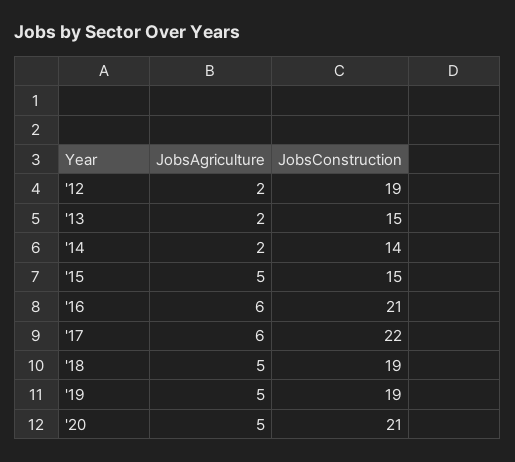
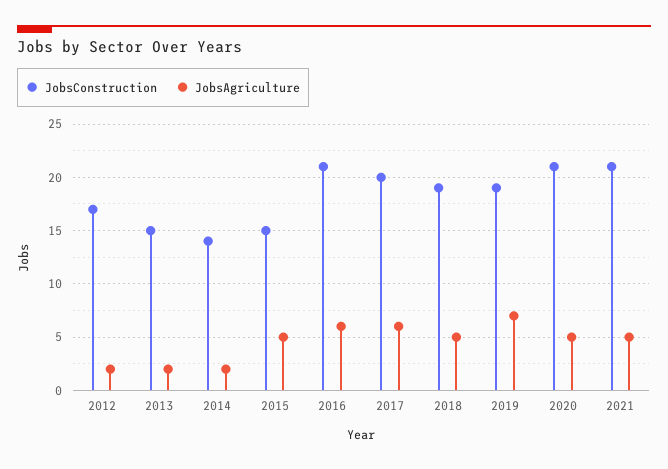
JobsConstruction, '12: 19 -> 17
JobsConstruction, '17: 22 -> 20
JobsAgriculture, '19: 5 -> 7
JobsConstruction, 2021: none -> 21
JobsAgriculture, 2021: none -> 5

